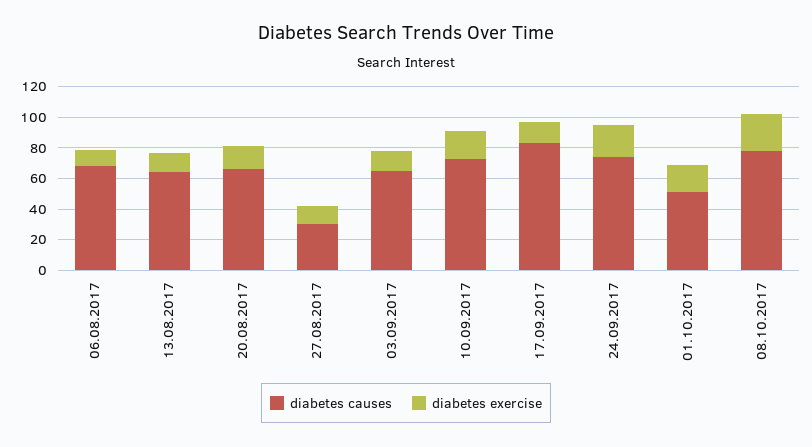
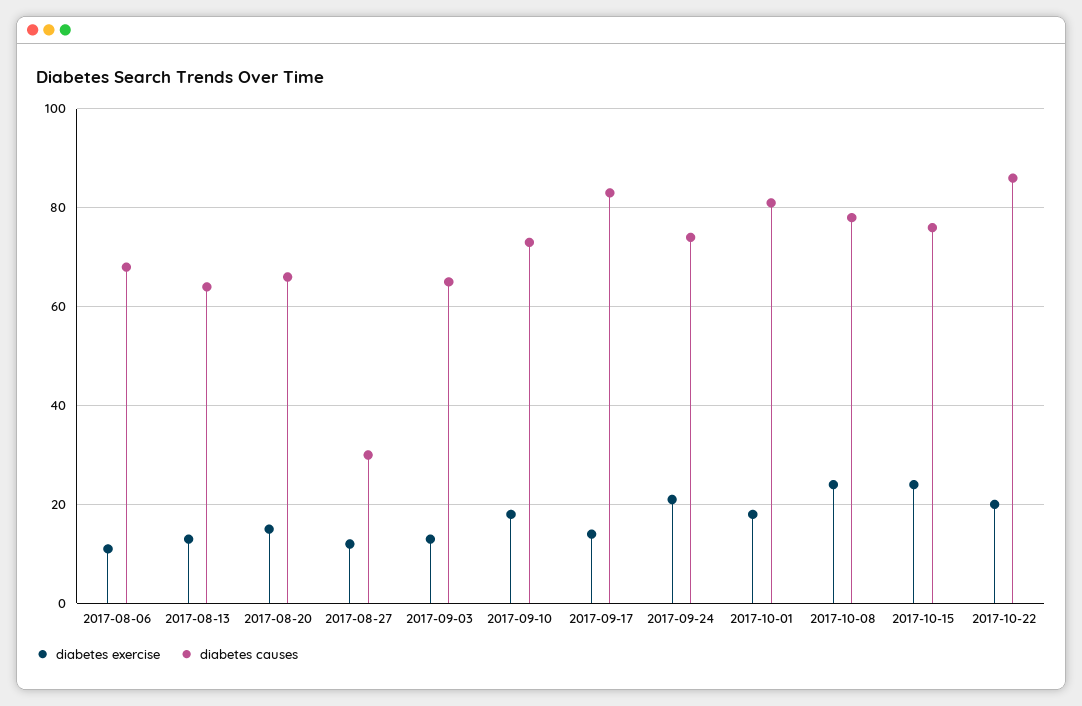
diabetes causes, 01.10.2017: 50 -> 80
diabetes exercise, 2017-10-15: none -> 25
diabetes causes, 2017-10-15: none -> 75
diabetes exercise, 2017-10-22: none -> 20
diabetes causes, 2017-10-22: none -> 85

